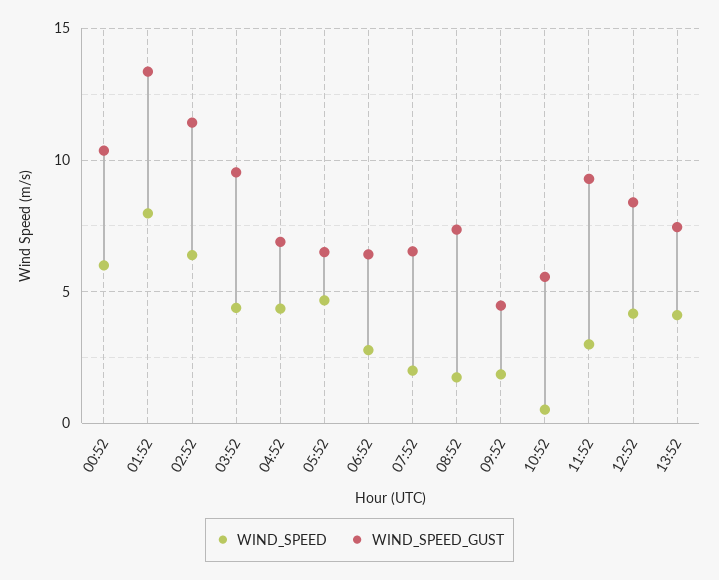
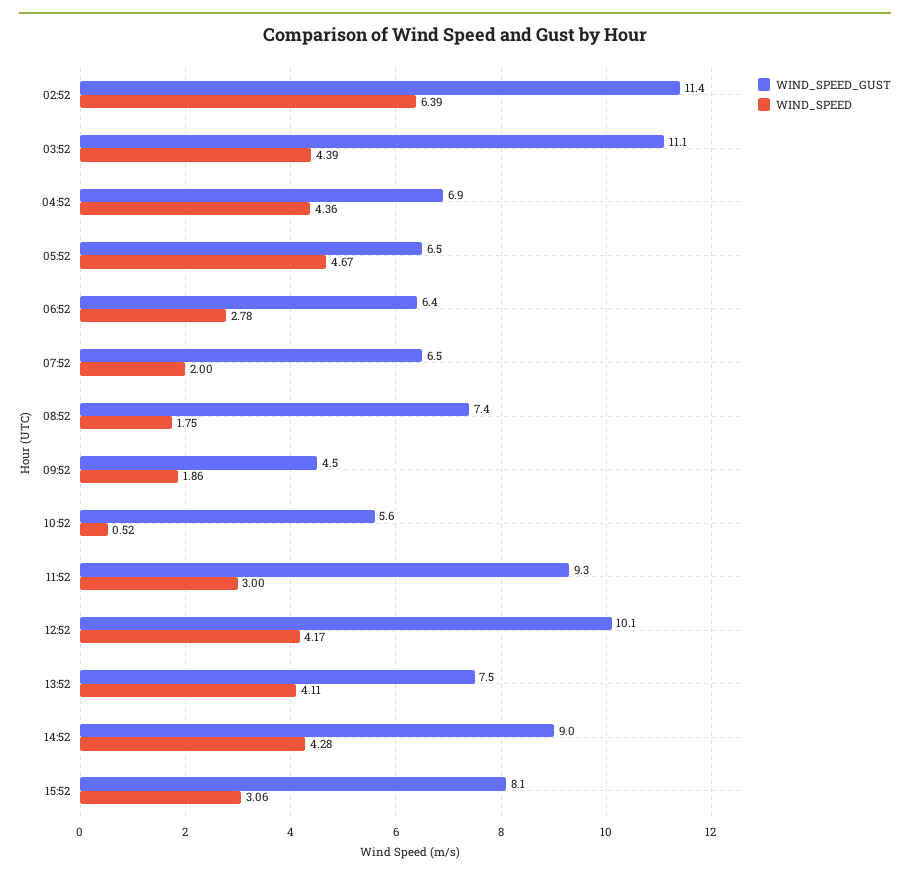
WIND_SPEED, 00:52: 6 -> none
WIND_SPEED_GUST, 00:52: 10.5 -> none
WIND_SPEED, 01:52: 8 -> none
WIND_SPEED_GUST, 01:52: 13.5 -> none
WIND_SPEED_GUST, 03:52: 9.5 -> 11.1
WIND_SPEED_GUST, 12:52: 8.5 -> 10.1
WIND_SPEED_GUST, 14:52: none -> 9
WIND_SPEED, 14:52: none -> 4.28
WIND_SPEED_GUST, 15:52: none -> 8.1
WIND_SPEED, 15:52: none -> 3.06

